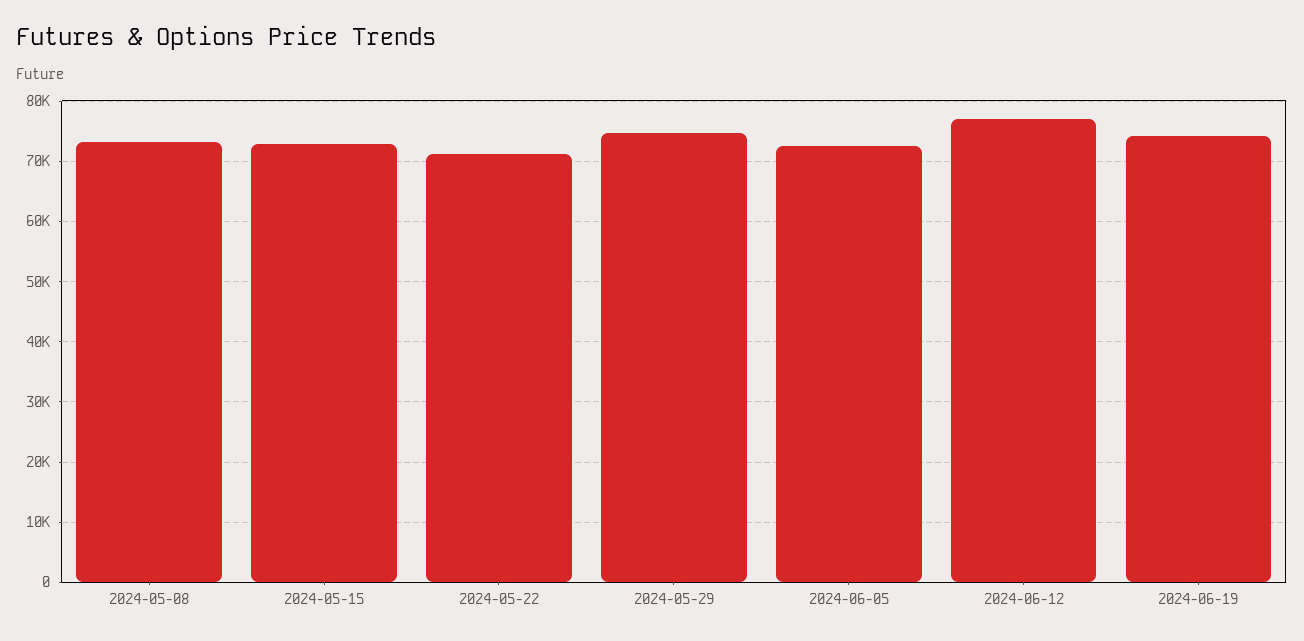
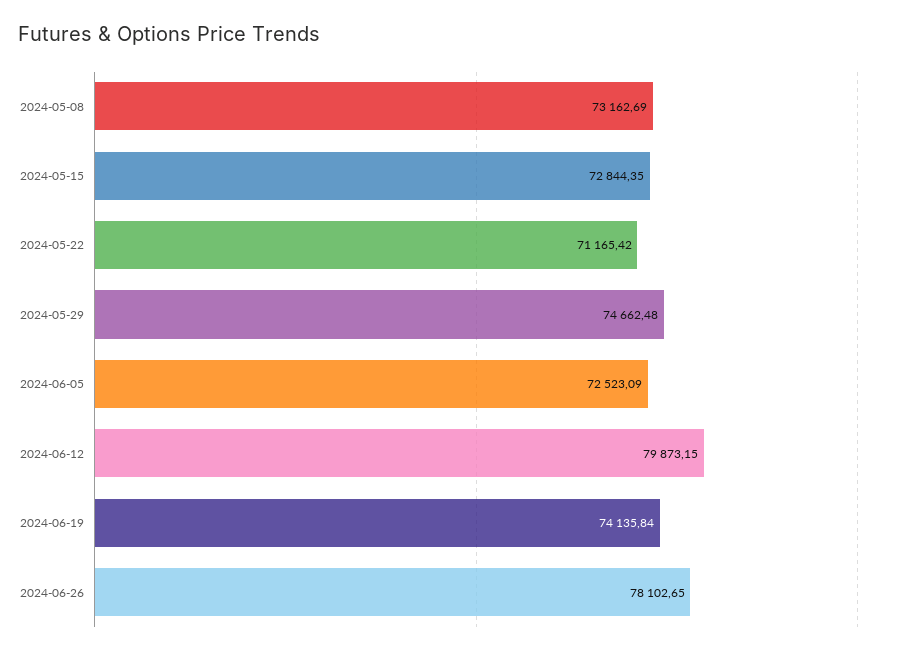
2024-06-12: 77000 -> 79873.15
2024-06-26: none -> 78102.65

